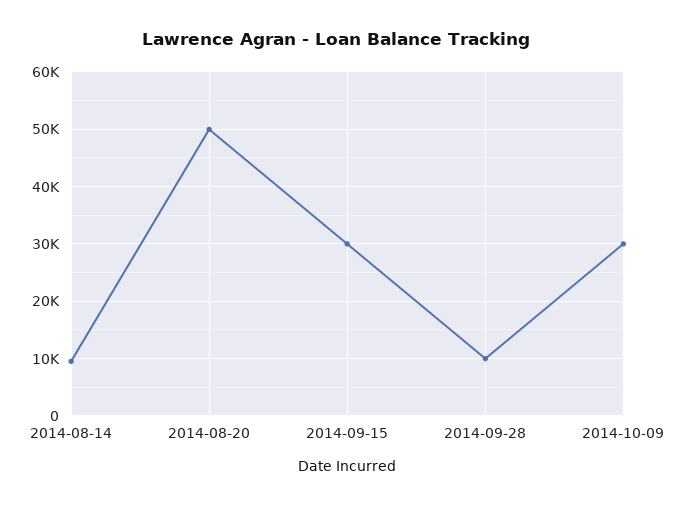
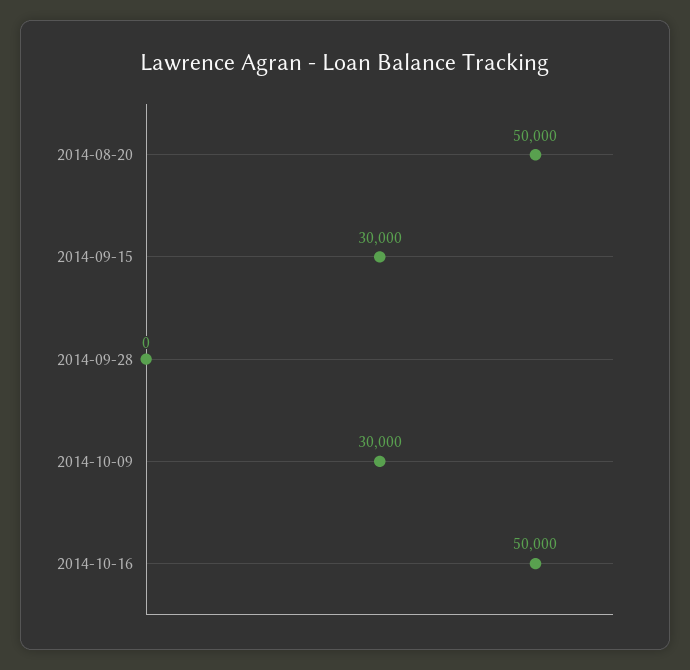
2014-08-14: 10000 -> none
2014-09-28: 10000 -> 0
2014-10-16: none -> 50000

